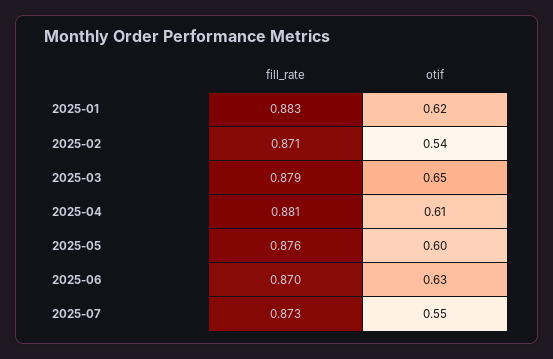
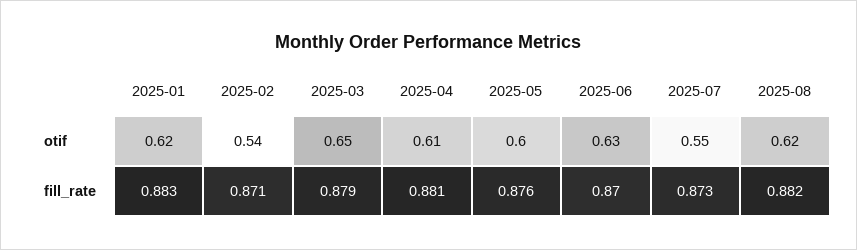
otif, 2025-08: none -> 0.62
fill_rate, 2025-08: none -> 0.882

